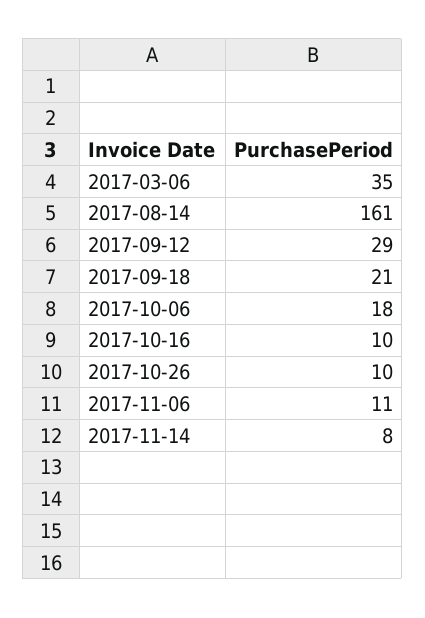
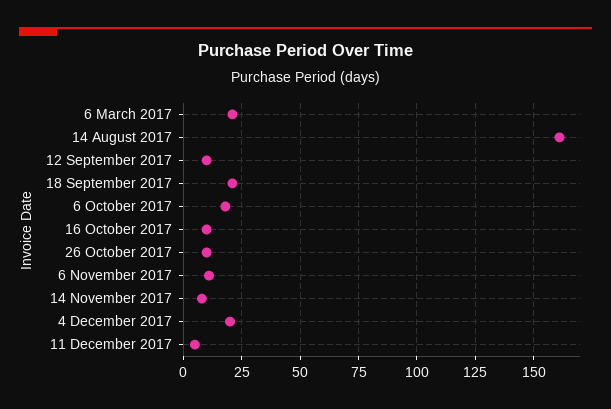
2017-03-06: 35 -> 20
2017-09-12: 29 -> 10
4 December 2017: none -> 20
11 December 2017: none -> 5

